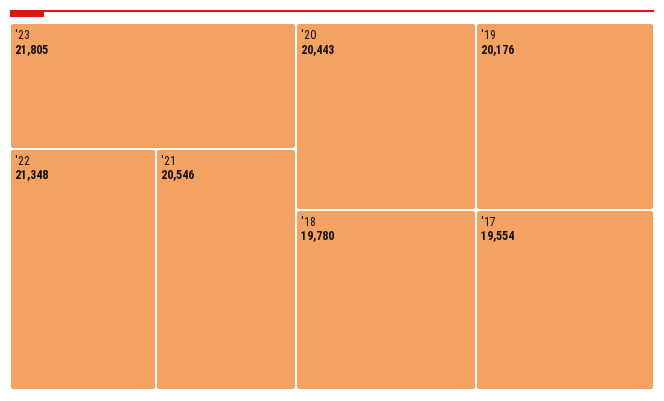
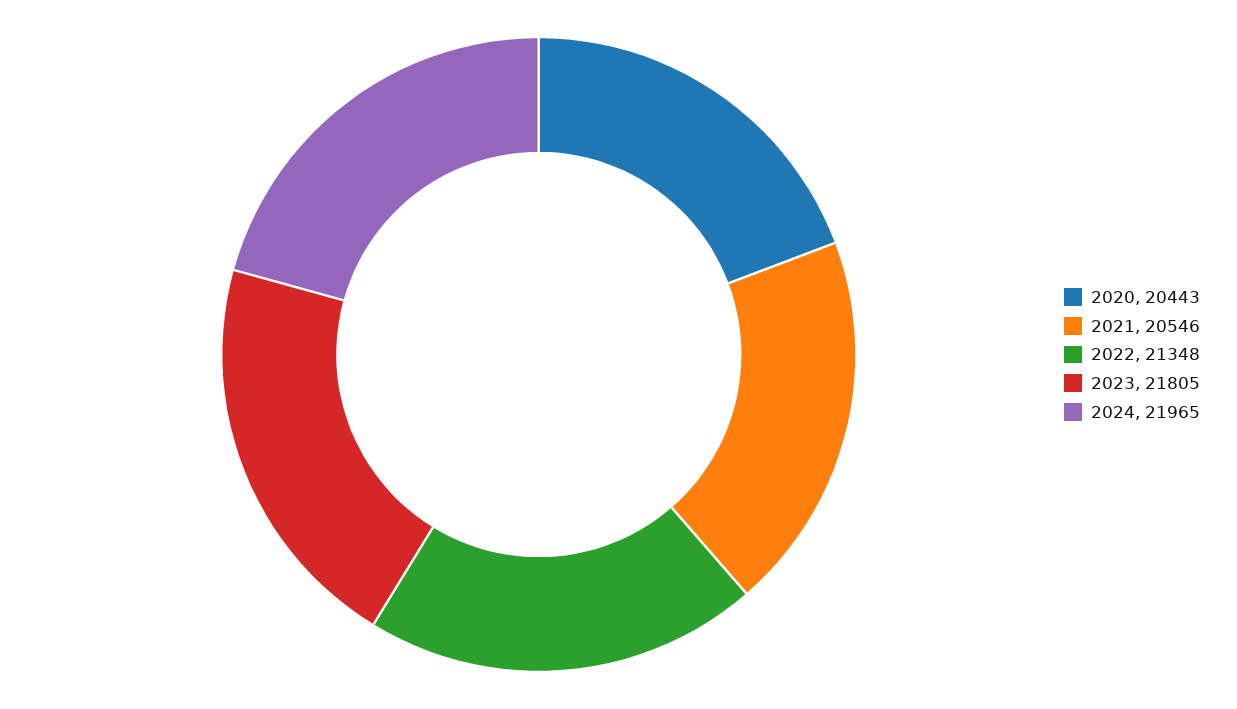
'19: 20176 -> none
'18: 19780 -> none
'17: 19554 -> none
2024: none -> 21965

